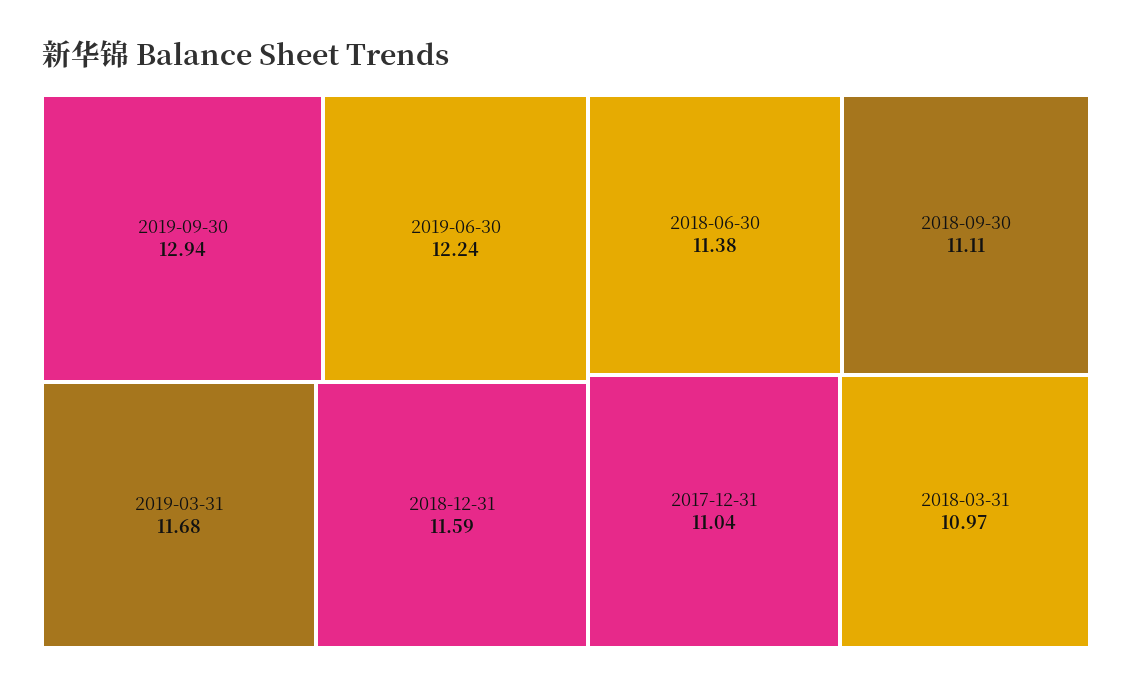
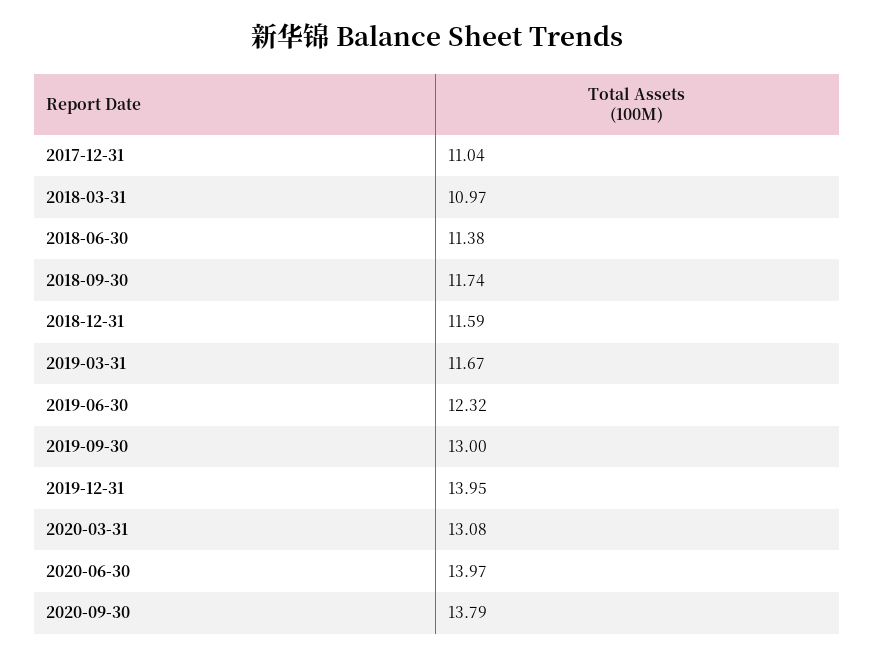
2019-09-30: 12.94 -> 13
2019-06-30: 12.24 -> 12.32
2019-03-31: 11.68 -> 11.67
2018-09-30: 11.11 -> 11.74
2019-12-31: none -> 13.95
2020-03-31: none -> 13.08
2020-06-30: none -> 13.97
2020-09-30: none -> 13.79

